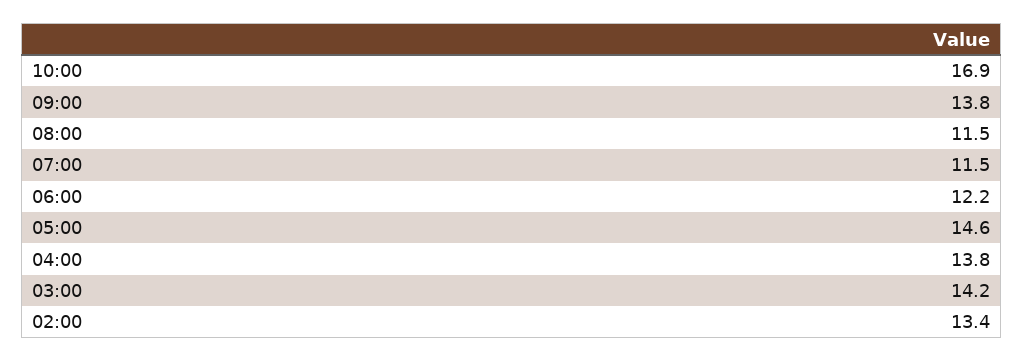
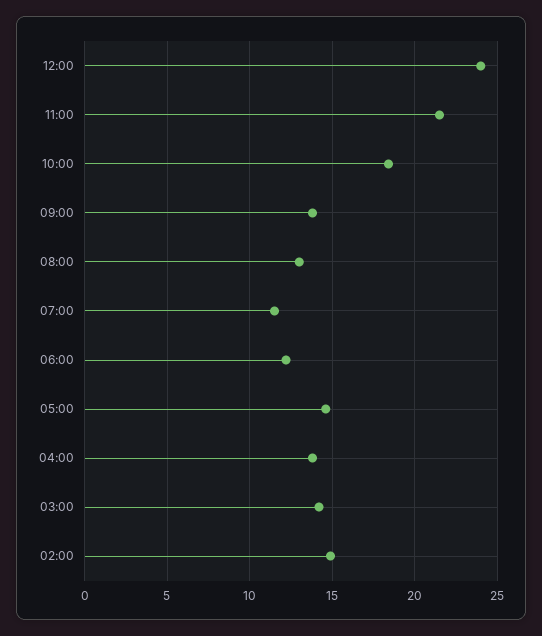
10:00: 16.9 -> 18.5
08:00: 11.5 -> 13
02:00: 13.4 -> 15
12:00: none -> 24
11:00: none -> 21.5

